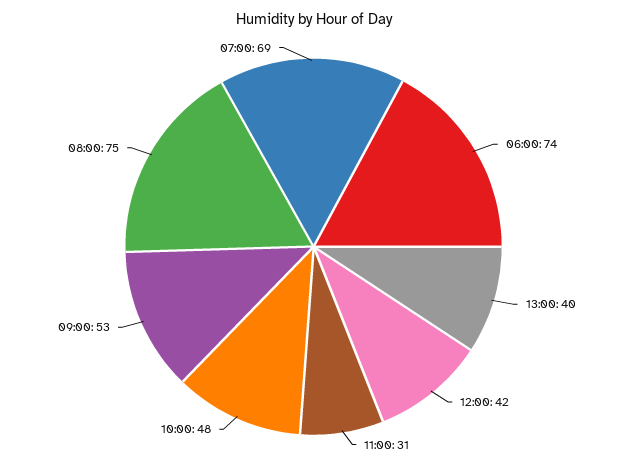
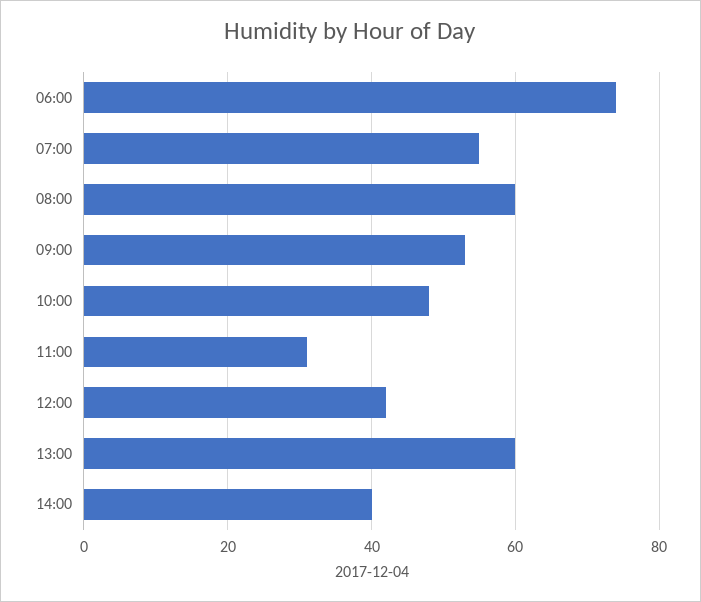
13:00: 40 -> 60
08:00: 75 -> 60
07:00: 69 -> 55
14:00: none -> 40

